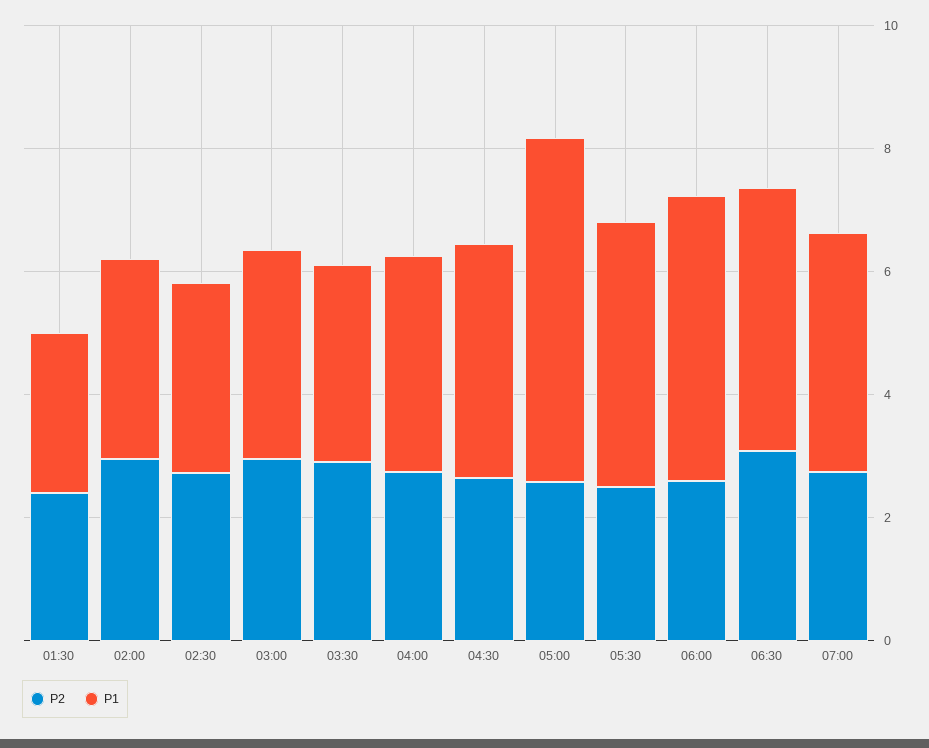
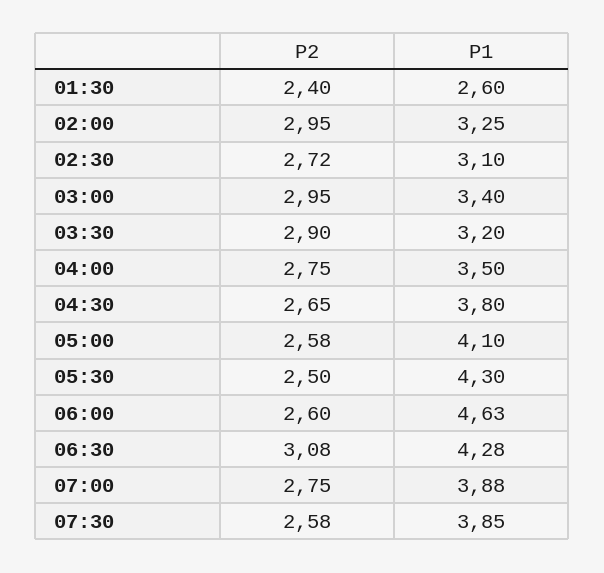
P1, 05:00: 5.5 -> 4.1
P2, 07:30: none -> 2.58
P1, 07:30: none -> 3.85

